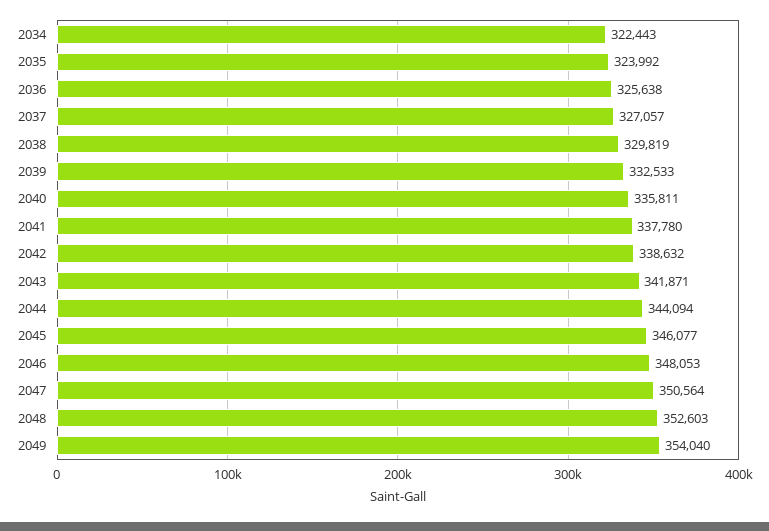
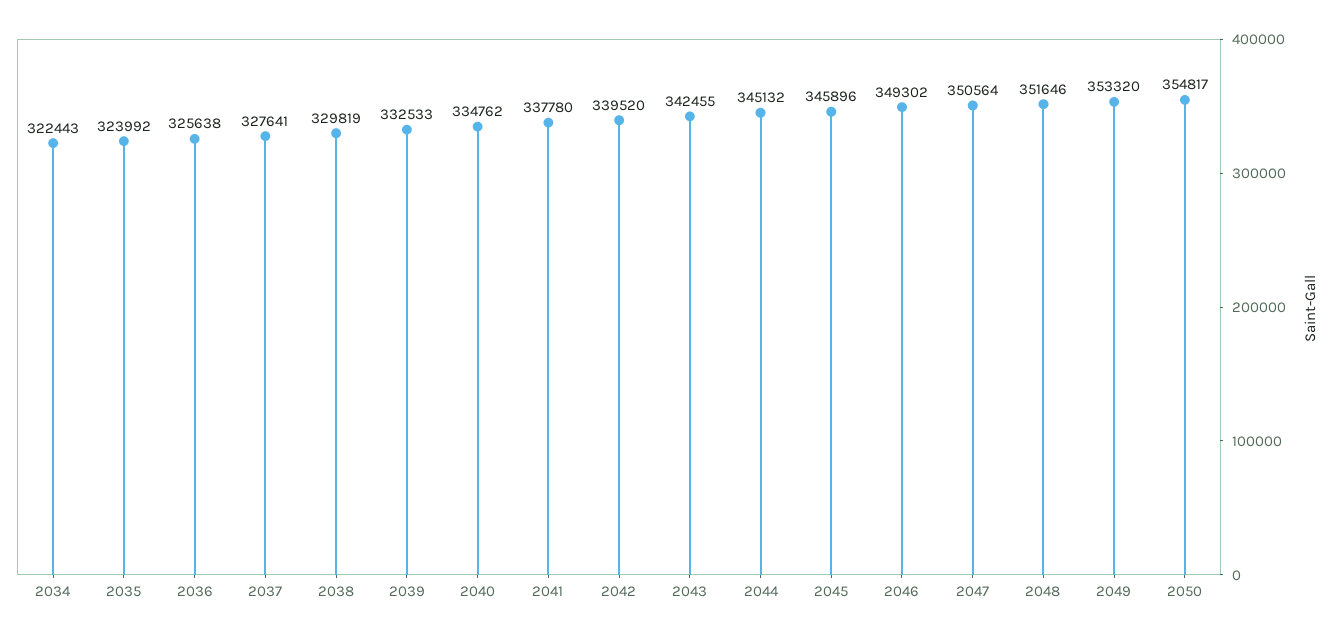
2037: 327057 -> 327641
2040: 335811 -> 334762
2042: 338632 -> 339520
2043: 341871 -> 342455
2044: 344094 -> 345132
2045: 346077 -> 345896
2046: 348053 -> 349302
2048: 352603 -> 351646
2049: 354040 -> 353320
2050: none -> 354817

